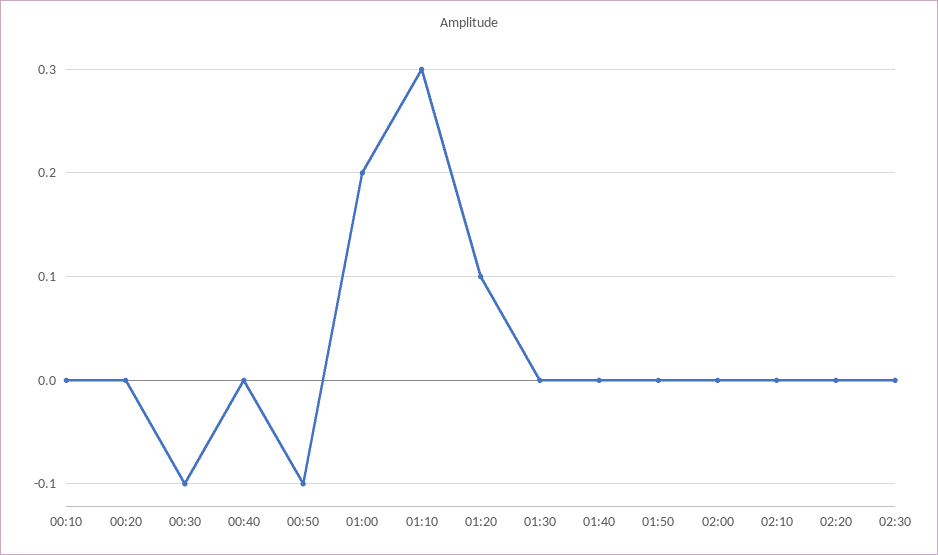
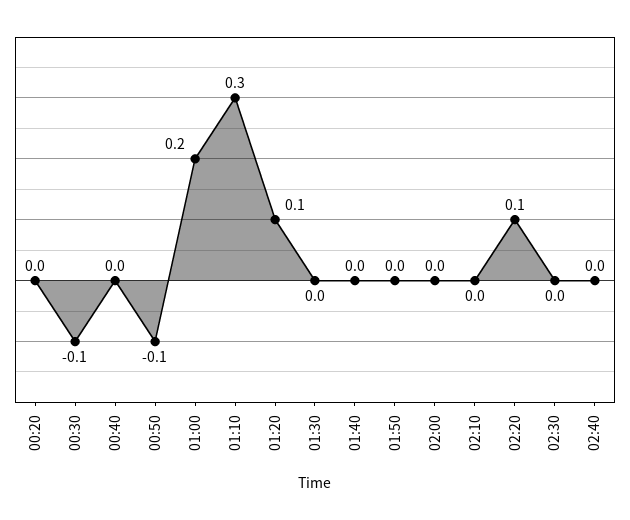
00:10: 0 -> none
02:20: 0 -> 0.1
02:40: none -> 0

